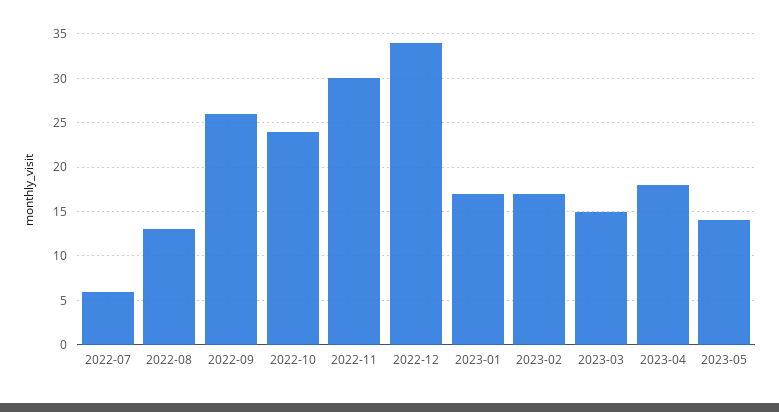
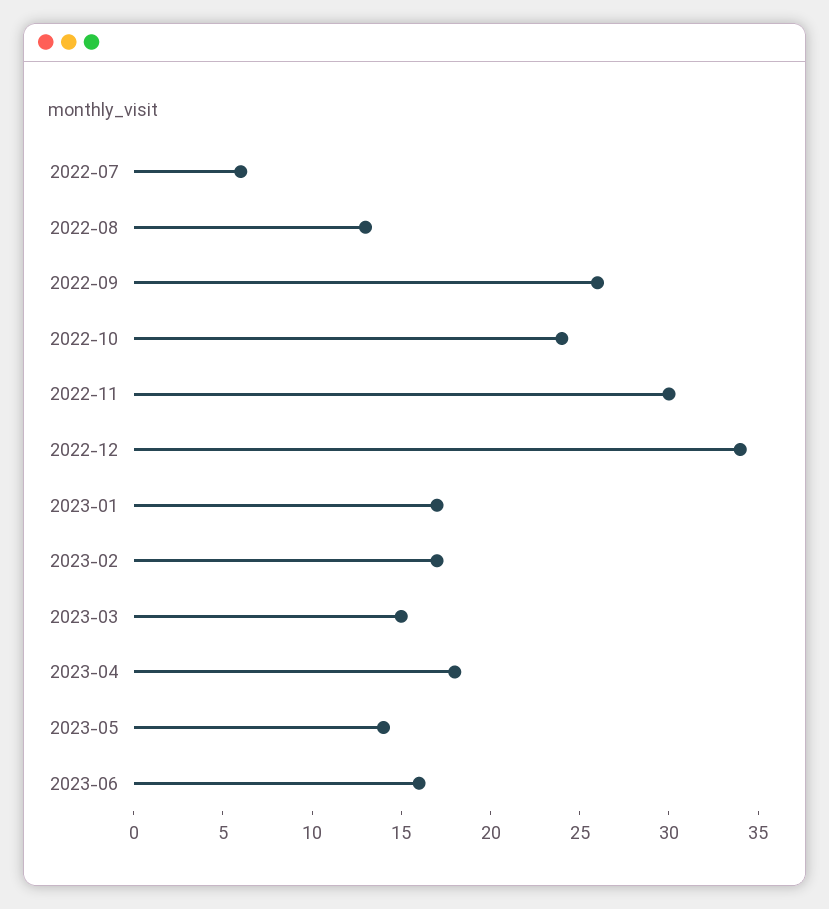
2023-06: none -> 16

